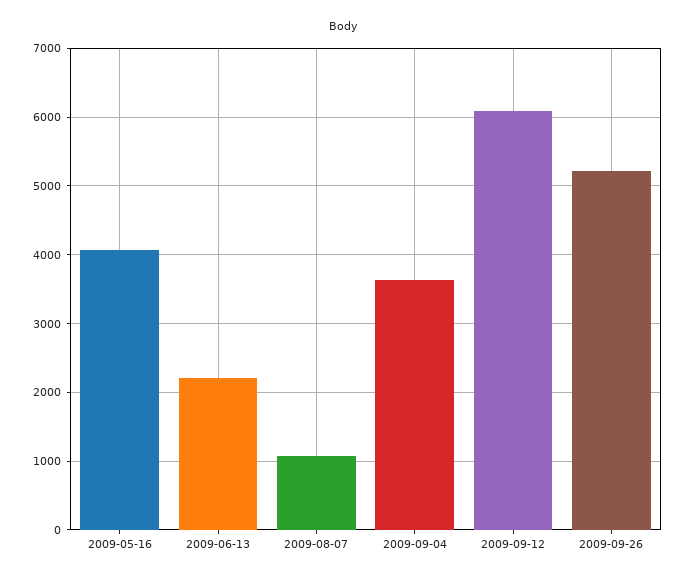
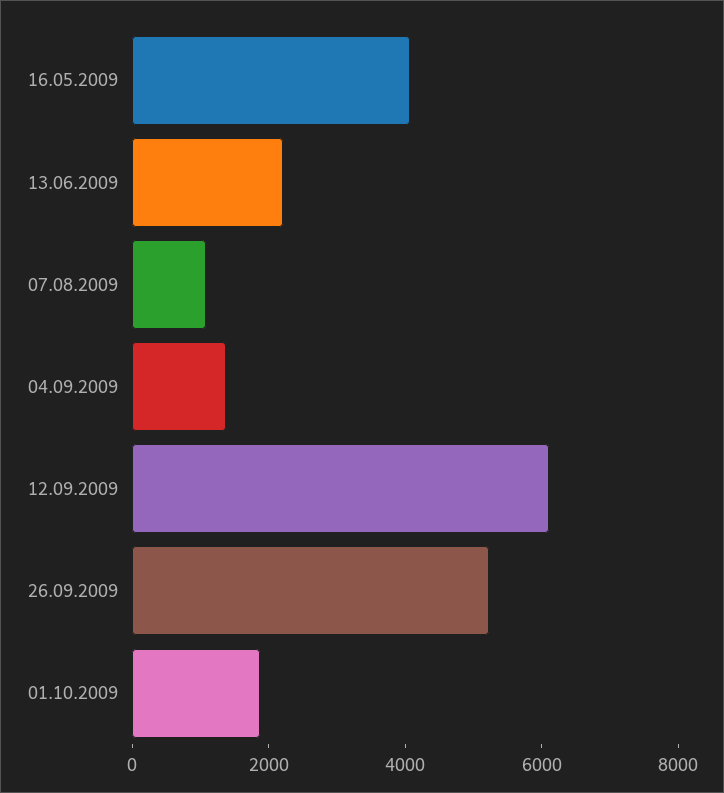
2009-09-04: 3600 -> 1500
01.10.2009: none -> 2000

